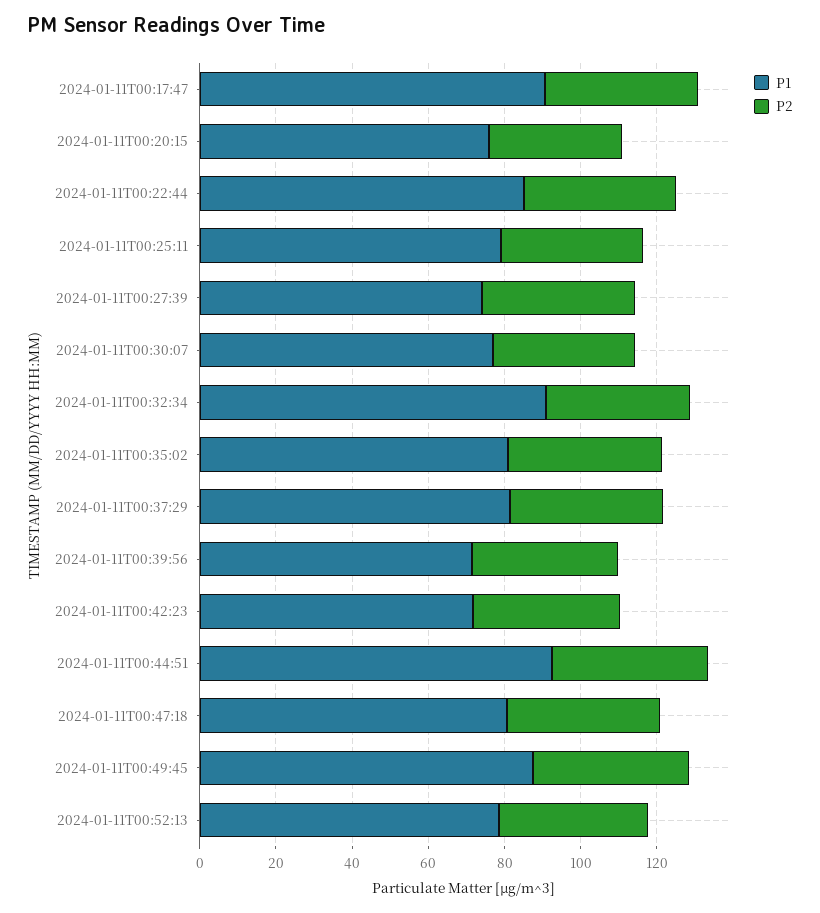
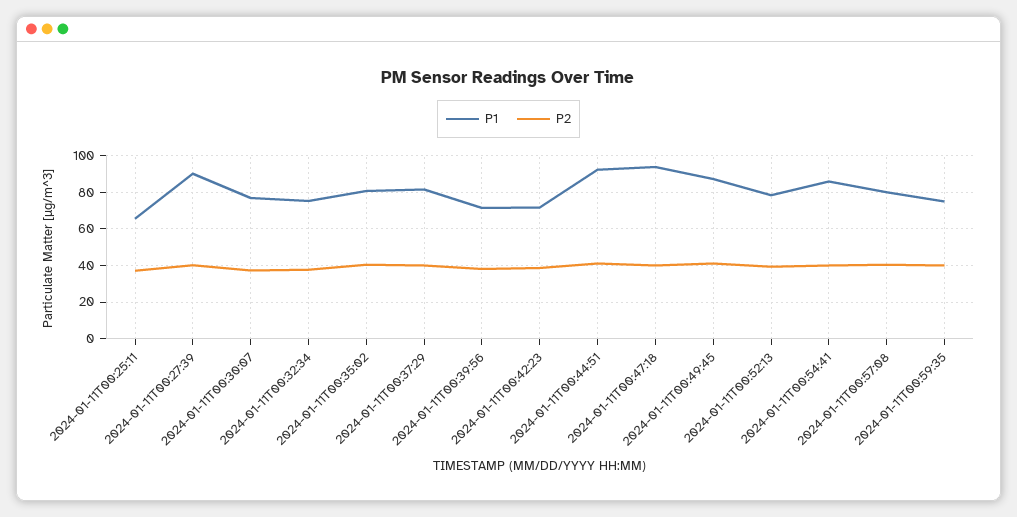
P1, 2024-01-11T00:17:47: 90 -> none
P2, 2024-01-11T00:17:47: 40 -> none
P1, 2024-01-11T00:20:15: 75 -> none
P2, 2024-01-11T00:20:15: 35 -> none
P1, 2024-01-11T00:22:44: 85 -> none
P2, 2024-01-11T00:22:44: 40 -> none
P1, 2024-01-11T00:25:11: 80 -> 65
P1, 2024-01-11T00:27:39: 75 -> 90
P1, 2024-01-11T00:32:34: 90 -> 75
P1, 2024-01-11T00:47:18: 80 -> 95
P1, 2024-01-11T00:54:41: none -> 85
P2, 2024-01-11T00:54:41: none -> 40
P1, 2024-01-11T00:57:08: none -> 80
P2, 2024-01-11T00:57:08: none -> 40
P1, 2024-01-11T00:59:35: none -> 75
P2, 2024-01-11T00:59:35: none -> 40

